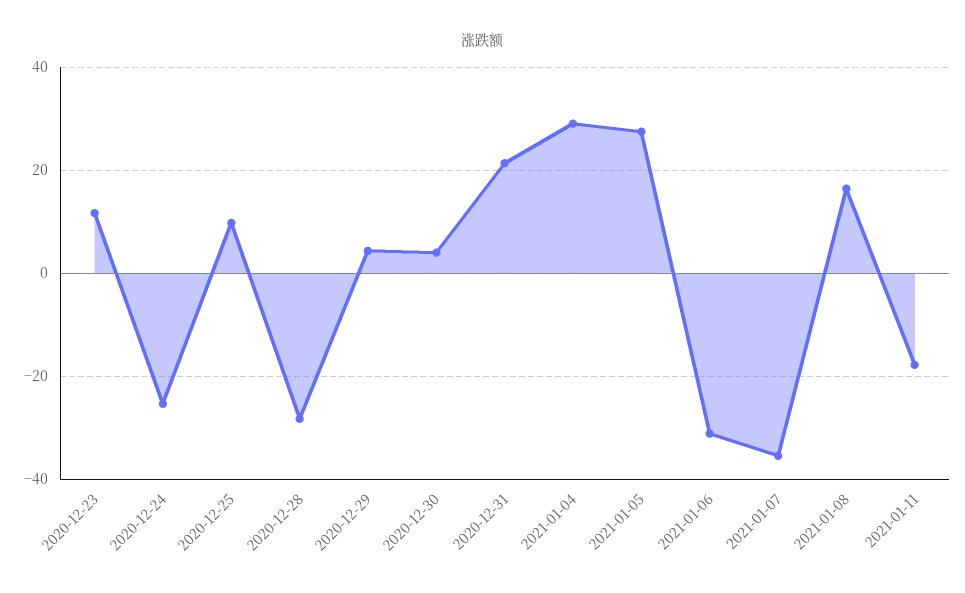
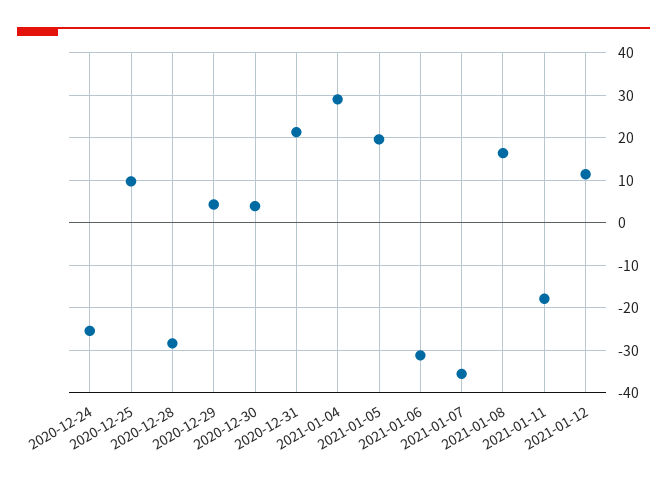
2020-12-23: 12 -> none
2021-01-05: 28 -> 20
2021-01-12: none -> 12

